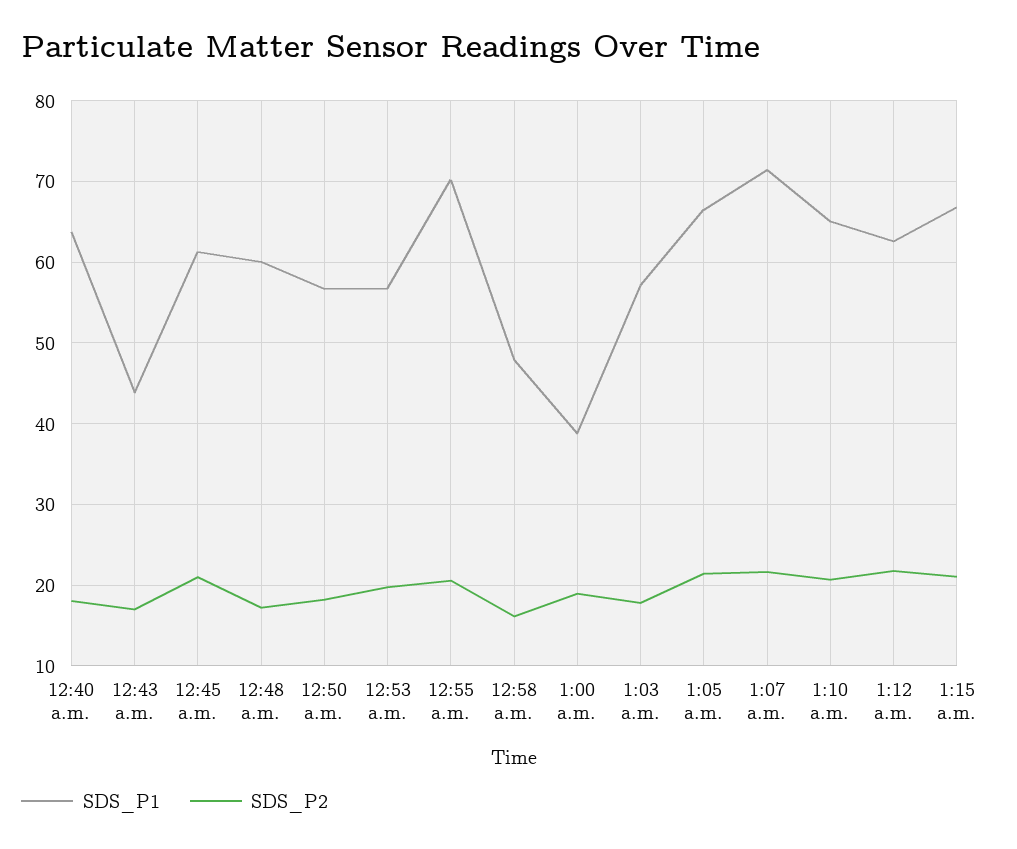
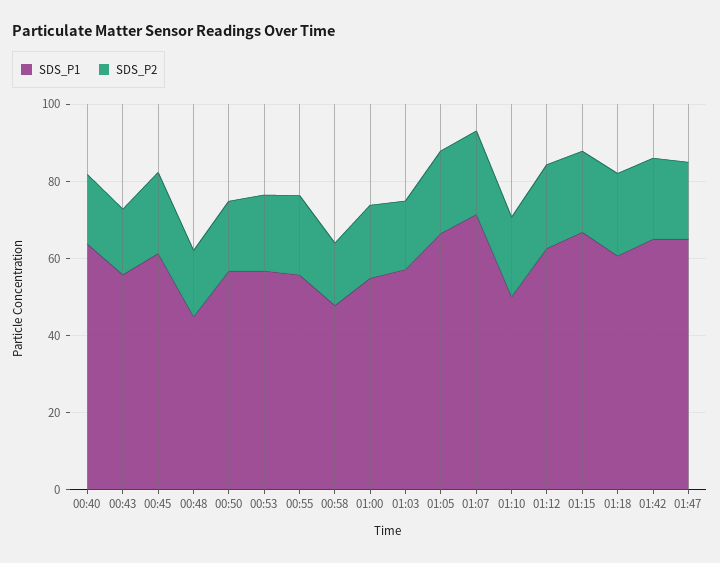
SDS_P1, 12:43 a.m.: 44 -> 55
SDS_P1, 12:48 a.m.: 60 -> 45
SDS_P1, 12:55 a.m.: 70 -> 55
SDS_P1, 1:00 a.m.: 39 -> 55
SDS_P1, 1:10 a.m.: 65 -> 50
SDS_P1, 01:18: none -> 60
SDS_P2, 01:18: none -> 20
SDS_P1, 01:42: none -> 65
SDS_P2, 01:42: none -> 20
SDS_P1, 01:47: none -> 65
SDS_P2, 01:47: none -> 20

